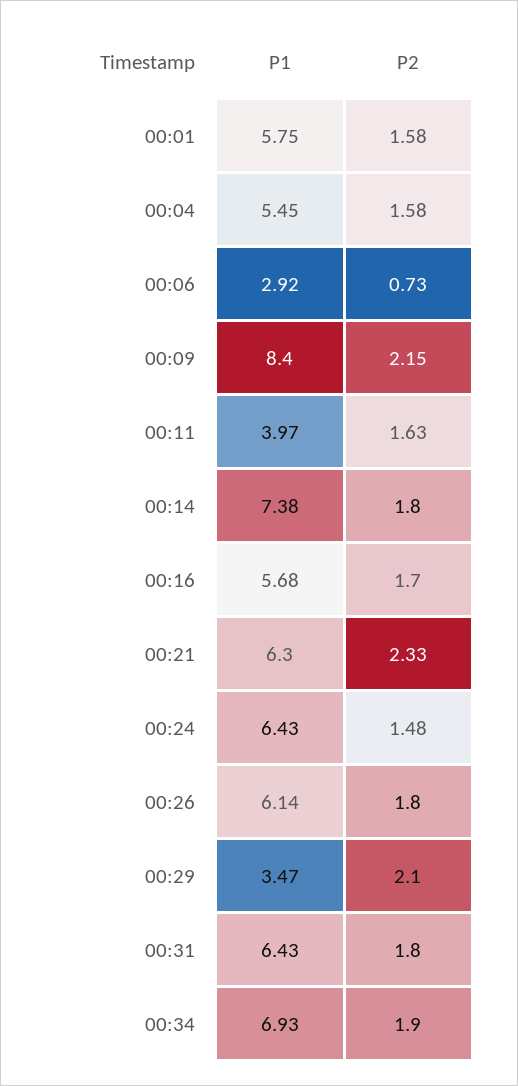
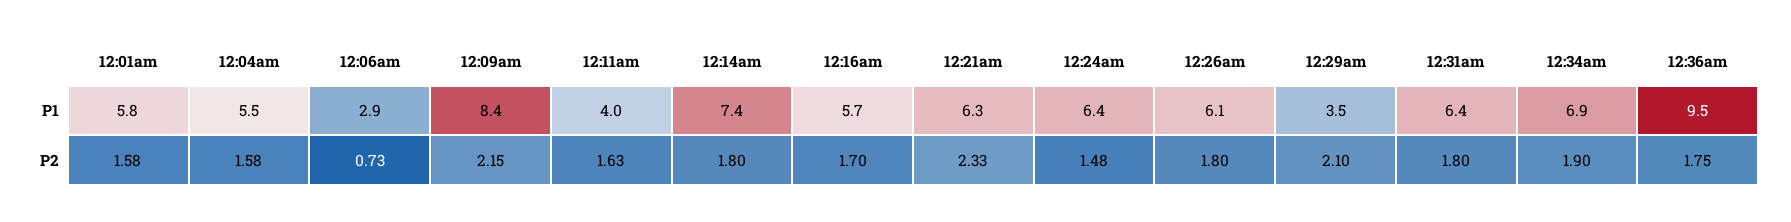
P1, 12:36am: none -> 9.5
P2, 12:36am: none -> 1.75

